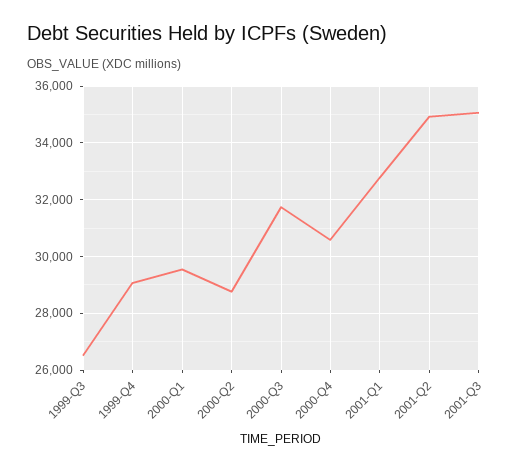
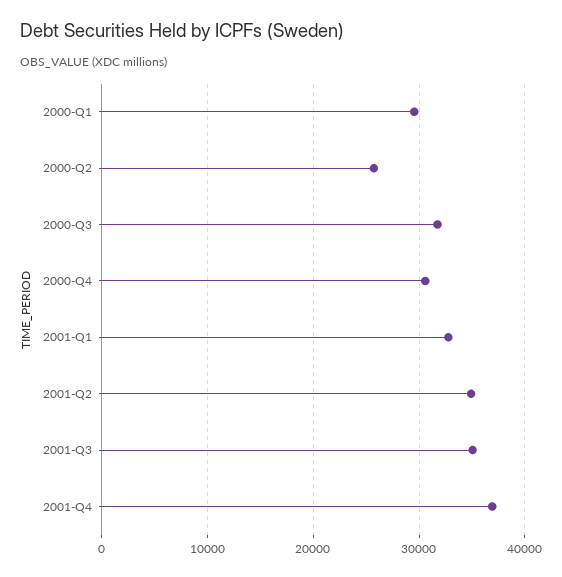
1999-Q3: 26500 -> none
1999-Q4: 29000 -> none
2000-Q2: 28750 -> 26000
2001-Q4: none -> 37000

